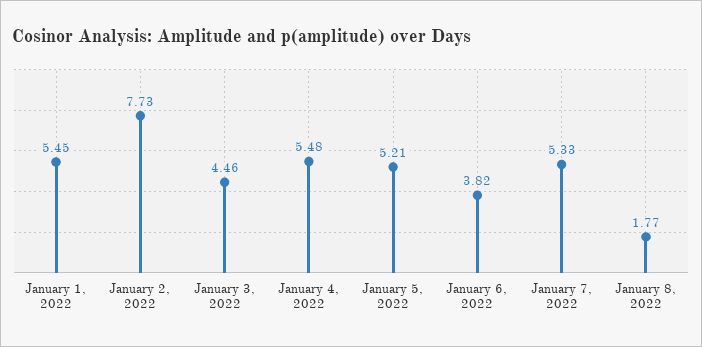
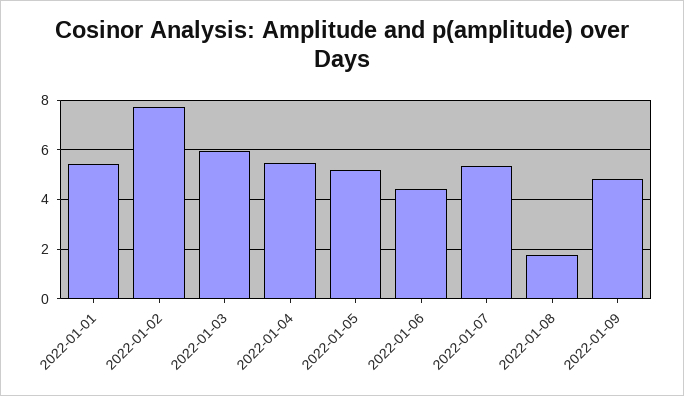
January 3, 2022: 4.46 -> 6
January 6, 2022: 3.82 -> 4.5
2022-01-09: none -> 4.75

